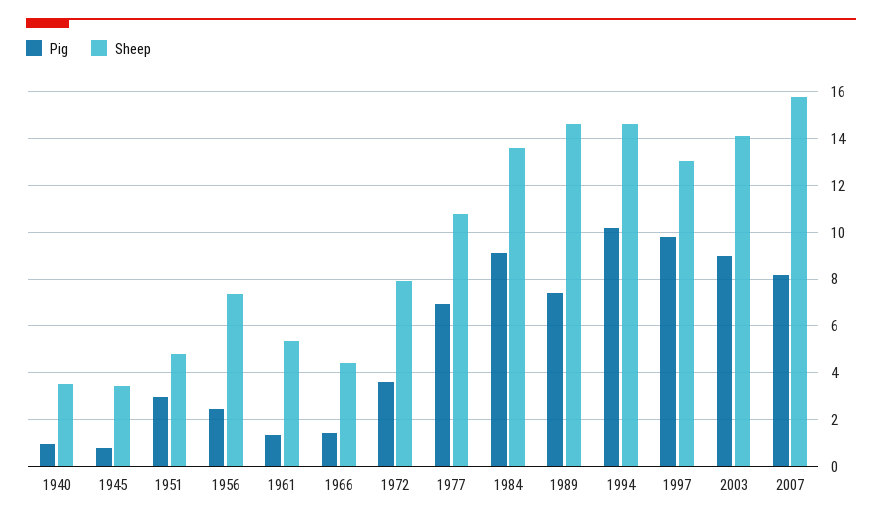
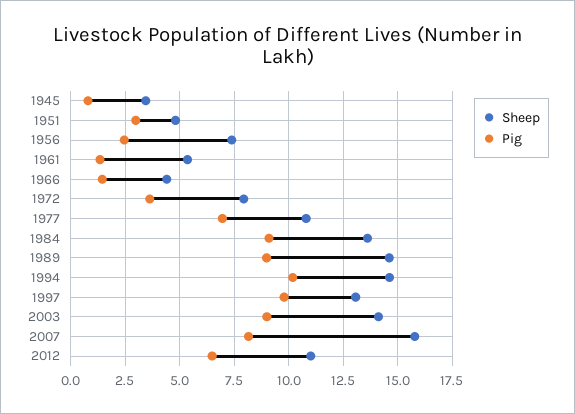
Pig, 1940: 1 -> none
Sheep, 1940: 3.5 -> none
Pig, 1989: 7.5 -> 9
Sheep, 2012: none -> 11
Pig, 2012: none -> 6.5

